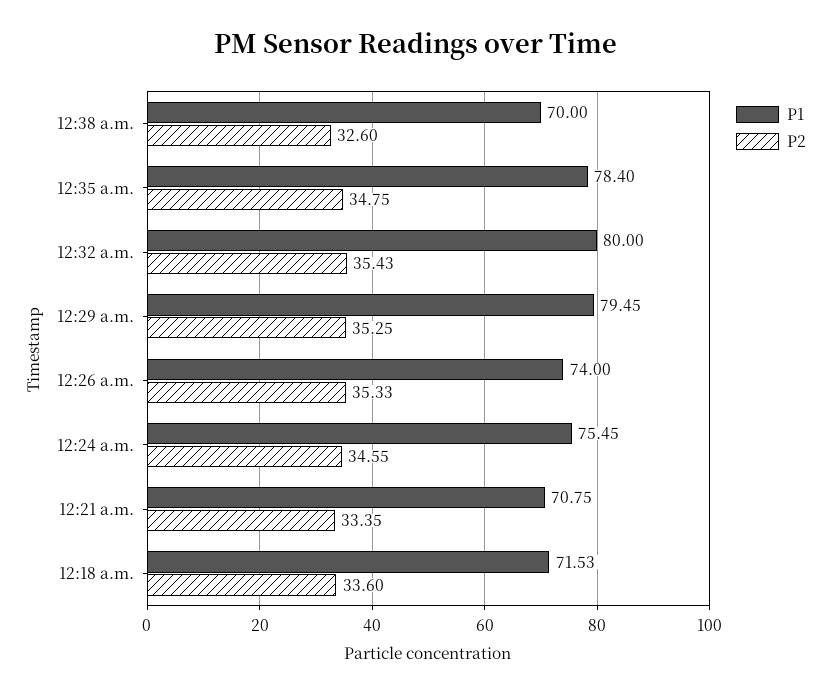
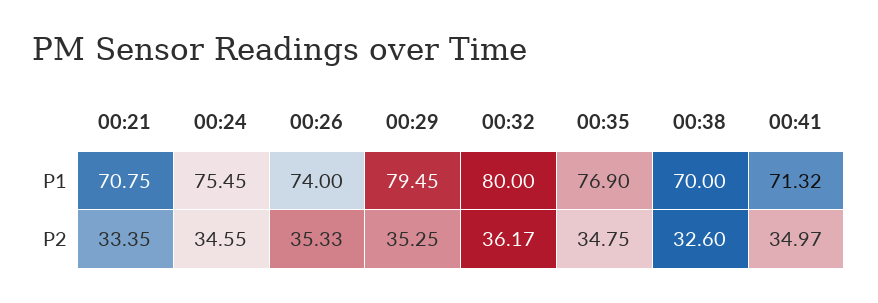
P1, 12:35 a.m.: 78.4 -> 76.9
P2, 12:32 a.m.: 35.43 -> 36.17
P1, 12:18 a.m.: 71.53 -> none
P2, 12:18 a.m.: 33.6 -> none
P1, 00:41: none -> 71.32
P2, 00:41: none -> 34.97

